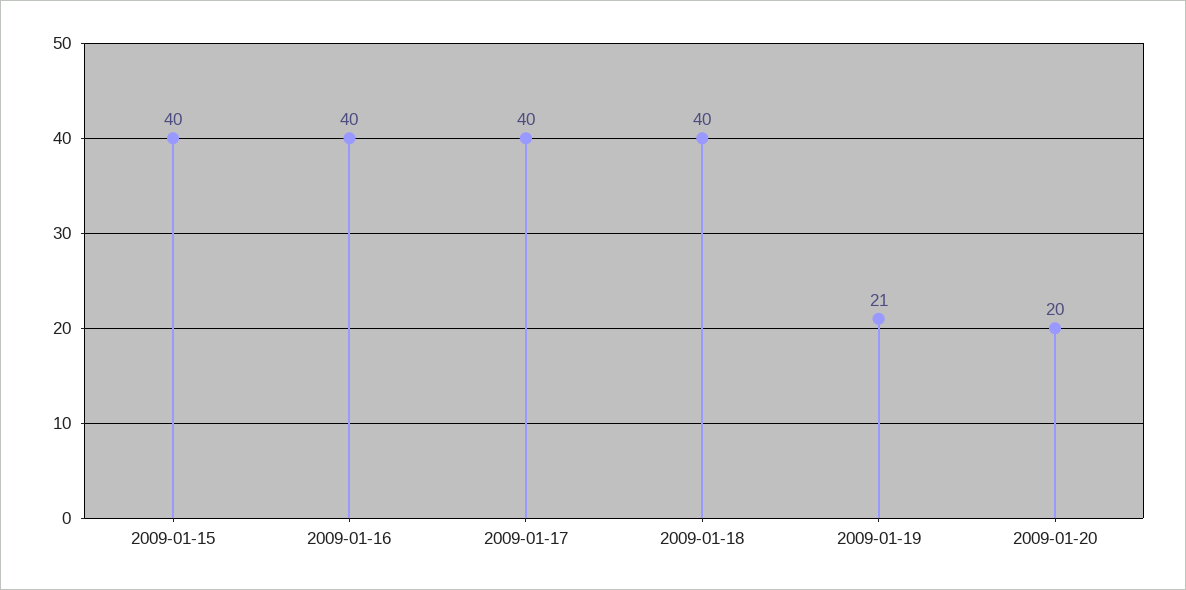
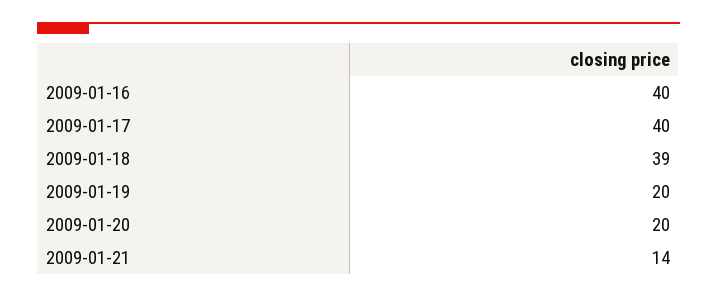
2009-01-15: 40 -> none
2009-01-18: 40 -> 39
2009-01-19: 21 -> 20
2009-01-21: none -> 14

